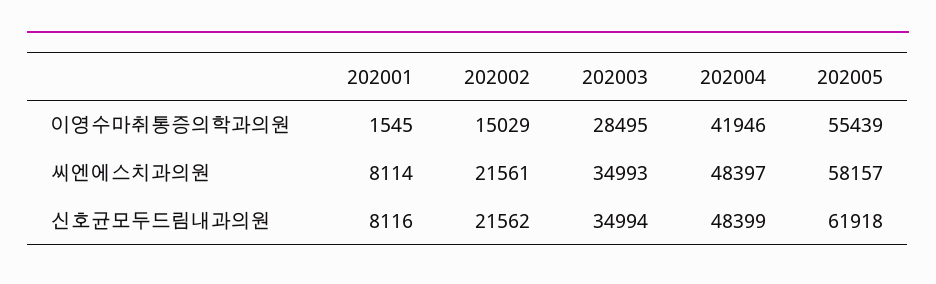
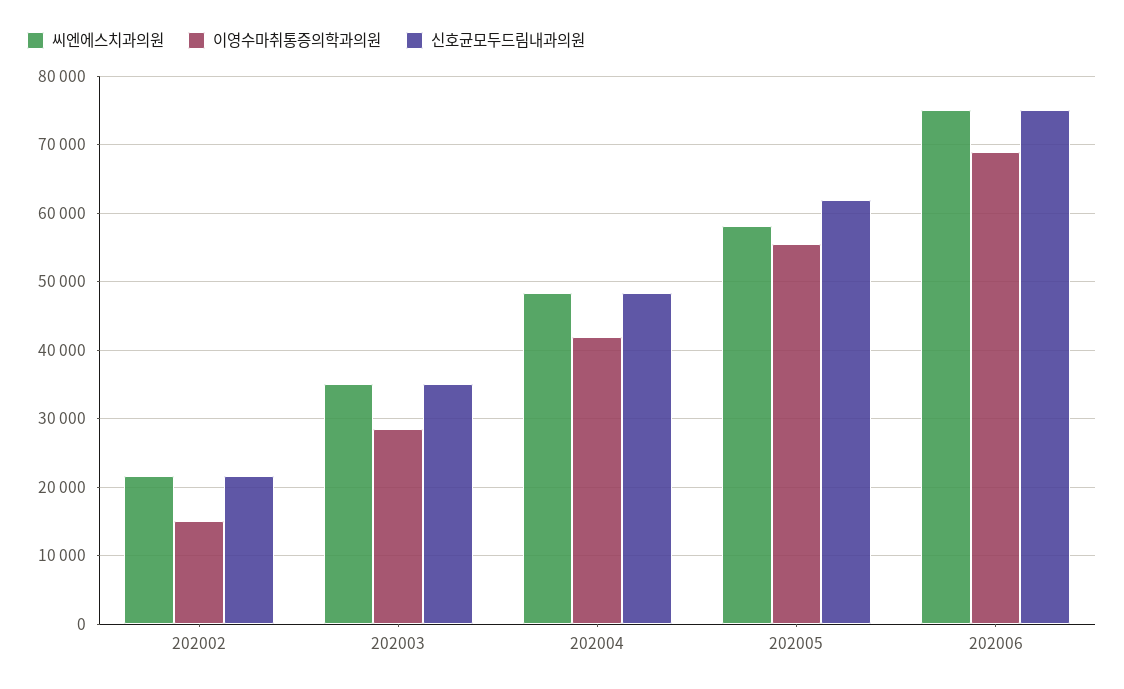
이영수마취통증의학과의원, 202001: 1545 -> none
씨엔에스치과의원, 202001: 8114 -> none
신호균모두드림내과의원, 202001: 8116 -> none
씨엔에스치과의원, 202006: none -> 75000
이영수마취통증의학과의원, 202006: none -> 69000
신호균모두드림내과의원, 202006: none -> 75000

